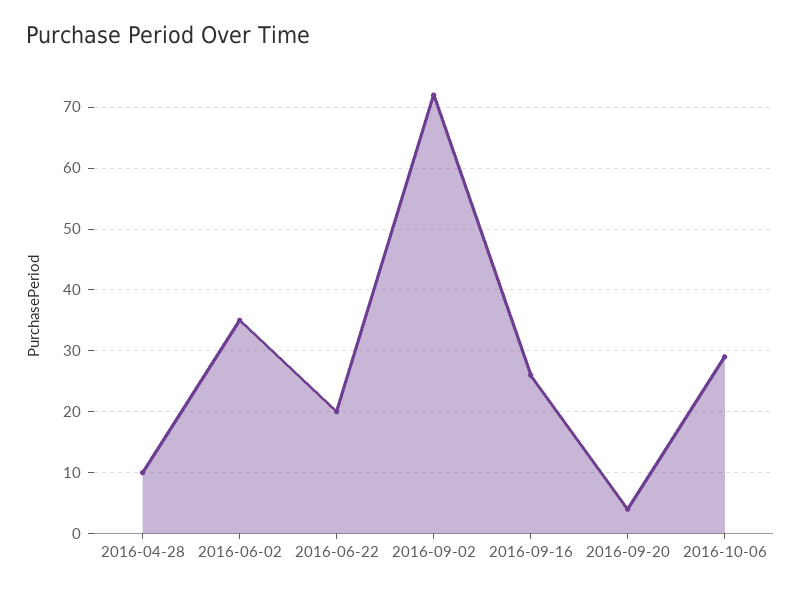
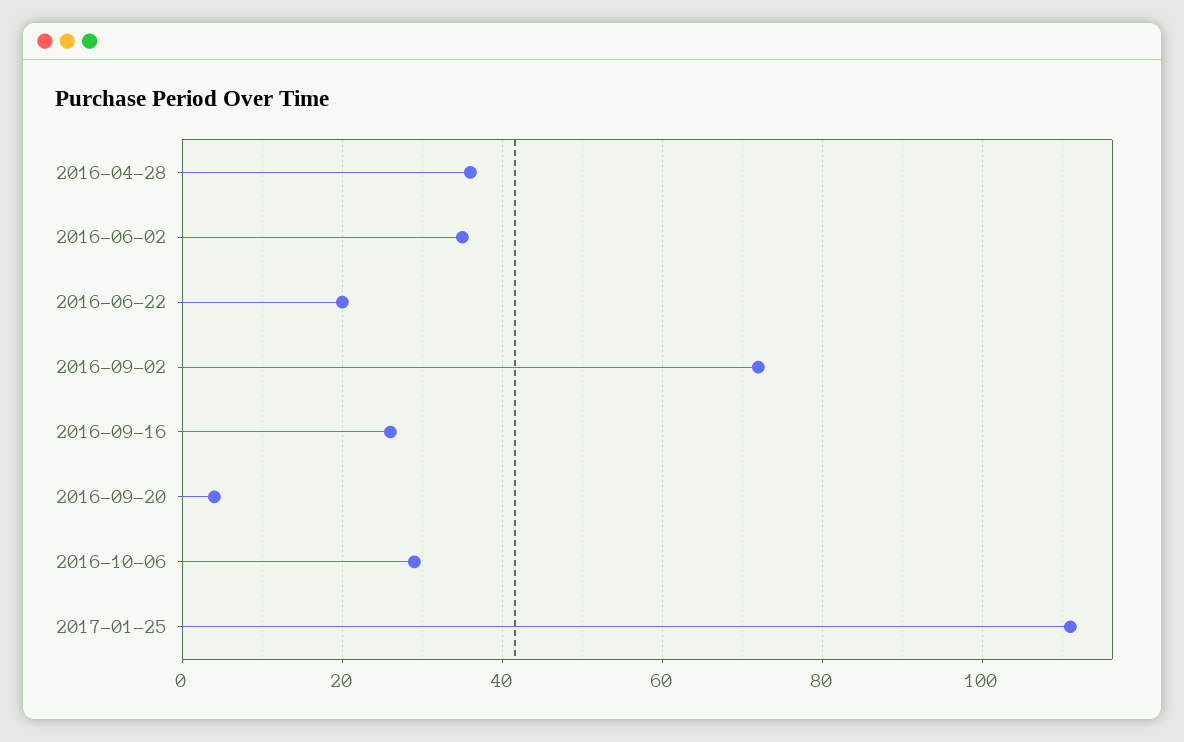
2016-04-28: 10 -> 35
2017-01-25: none -> 110

